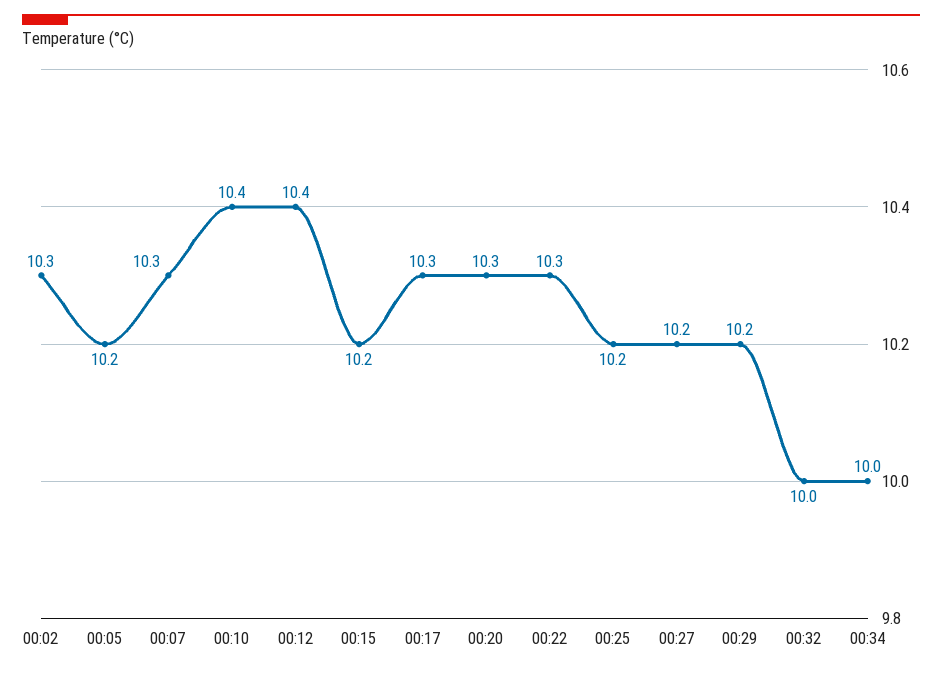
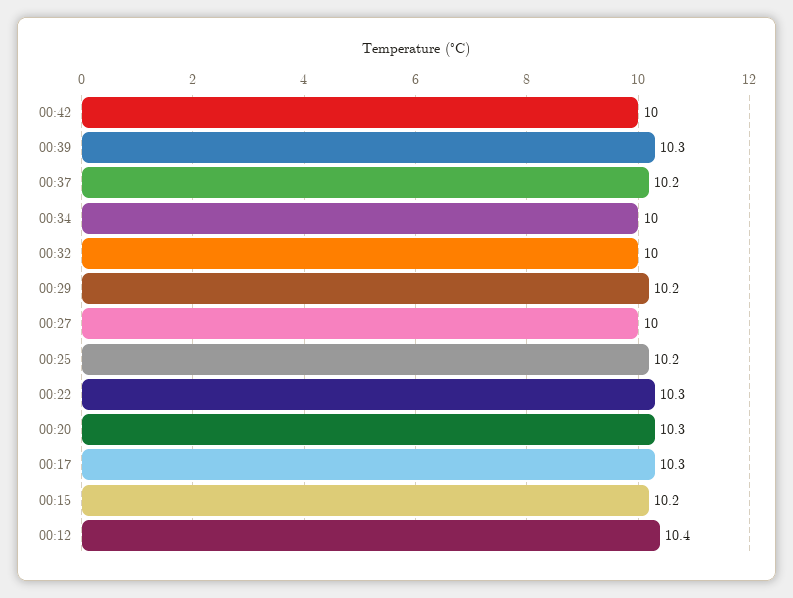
00:02: 10.3 -> none
00:05: 10.2 -> none
00:07: 10.3 -> none
00:10: 10.4 -> none
00:27: 10.2 -> 10
00:42: none -> 10
00:39: none -> 10.3
00:37: none -> 10.2

